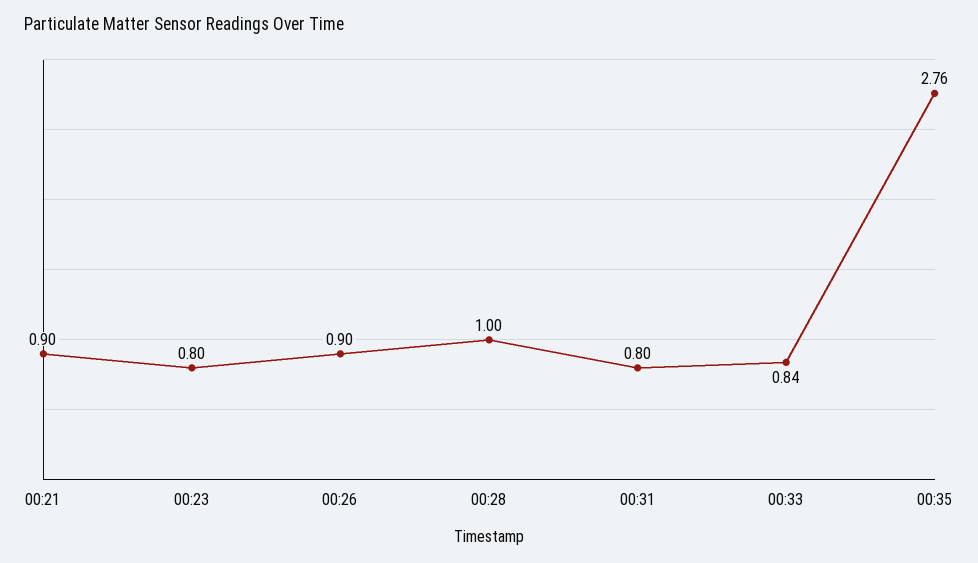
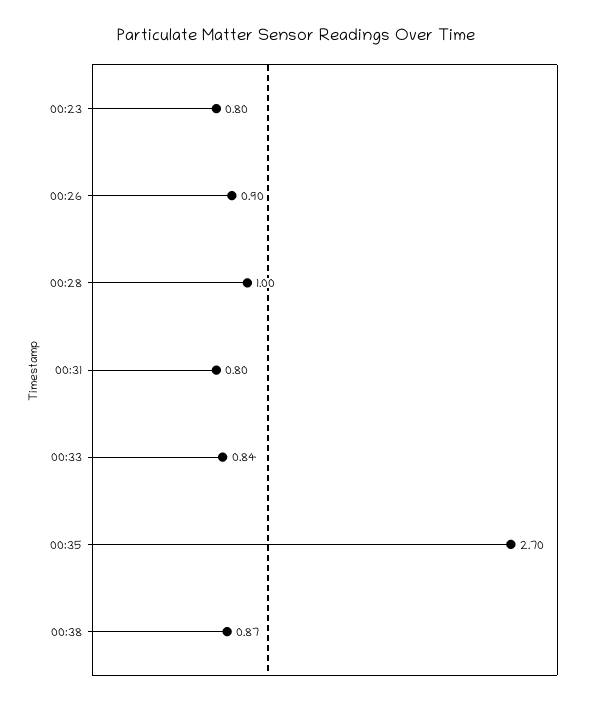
00:21: 0.9 -> none
00:35: 2.76 -> 2.7
00:38: none -> 0.87

